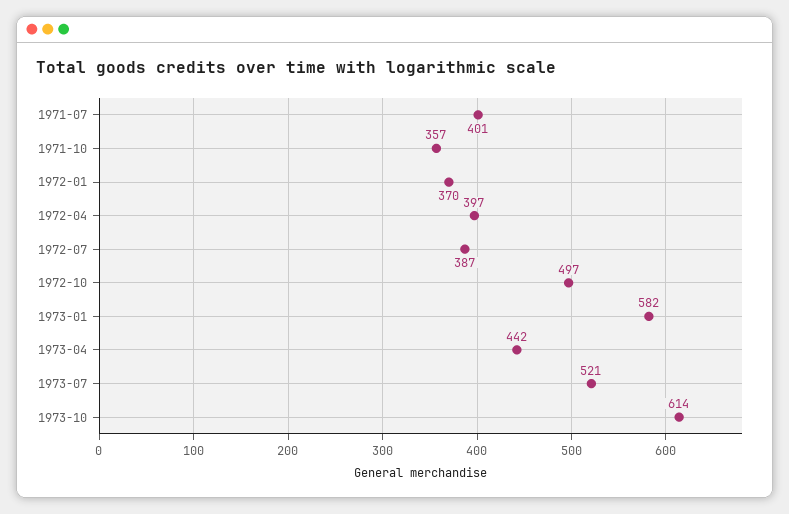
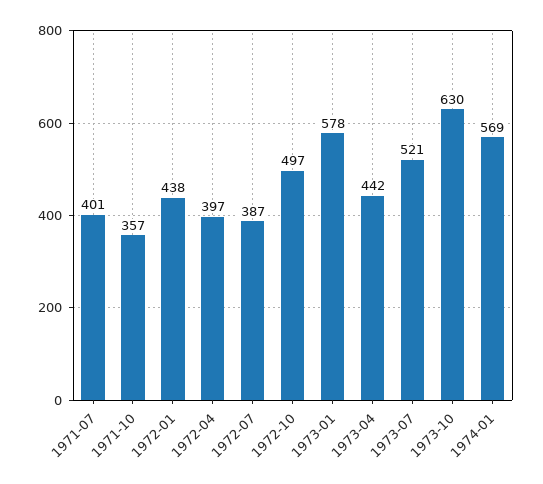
1972-01: 370 -> 438
1973-01: 582 -> 578
1973-10: 614 -> 630
1974-01: none -> 569

